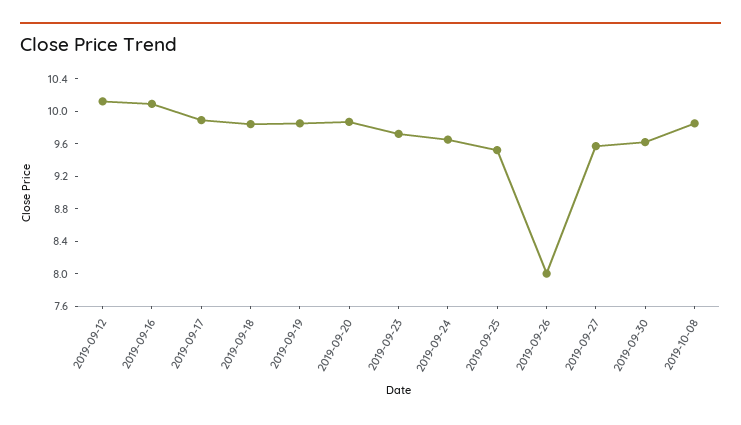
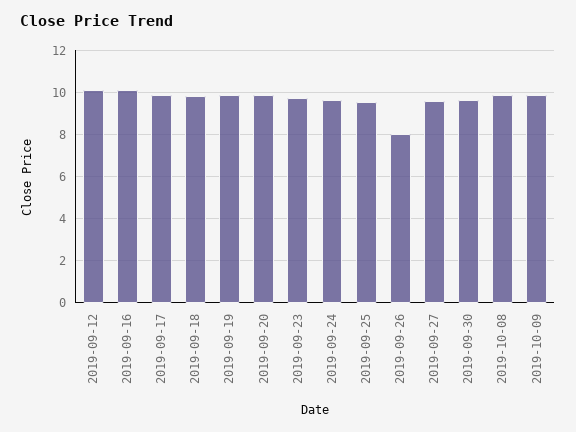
2019-10-09: none -> 10

